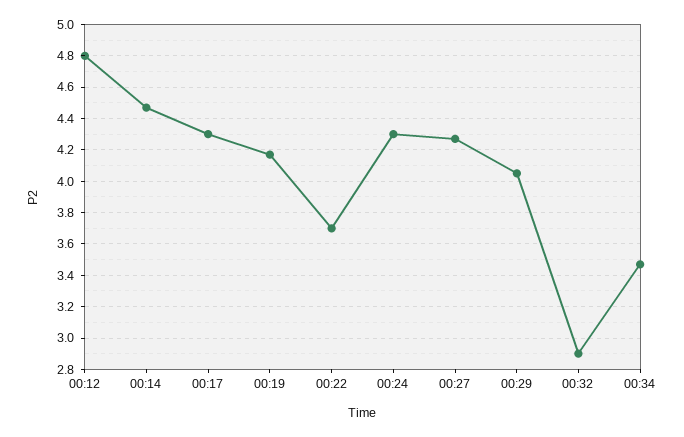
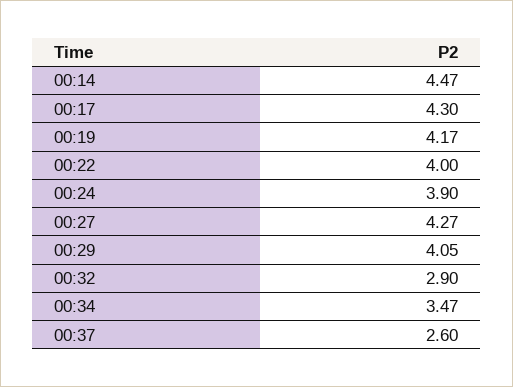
00:12: 4.8 -> none
00:22: 3.7 -> 4
00:24: 4.3 -> 3.9
00:37: none -> 2.6

